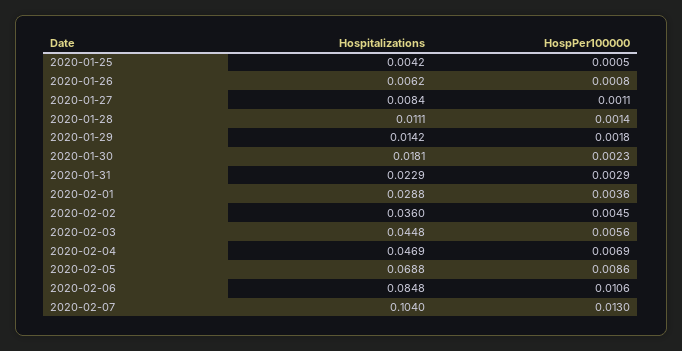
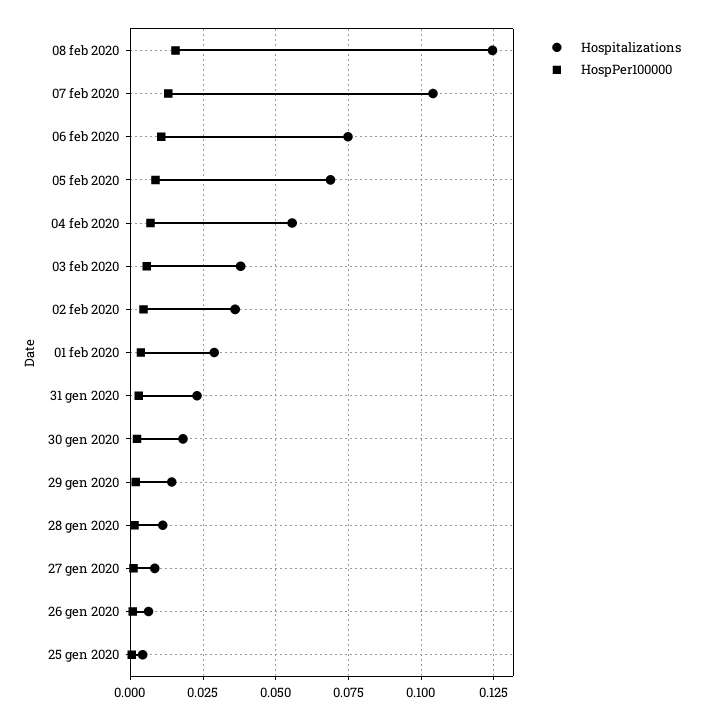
Hospitalizations, 2020-02-03: 0.0448 -> 0.0375
Hospitalizations, 2020-02-04: 0.0469 -> 0.055
Hospitalizations, 2020-02-06: 0.0848 -> 0.075
Hospitalizations, 08 feb 2020: none -> 0.125
HospPer100000, 08 feb 2020: none -> 0.015

